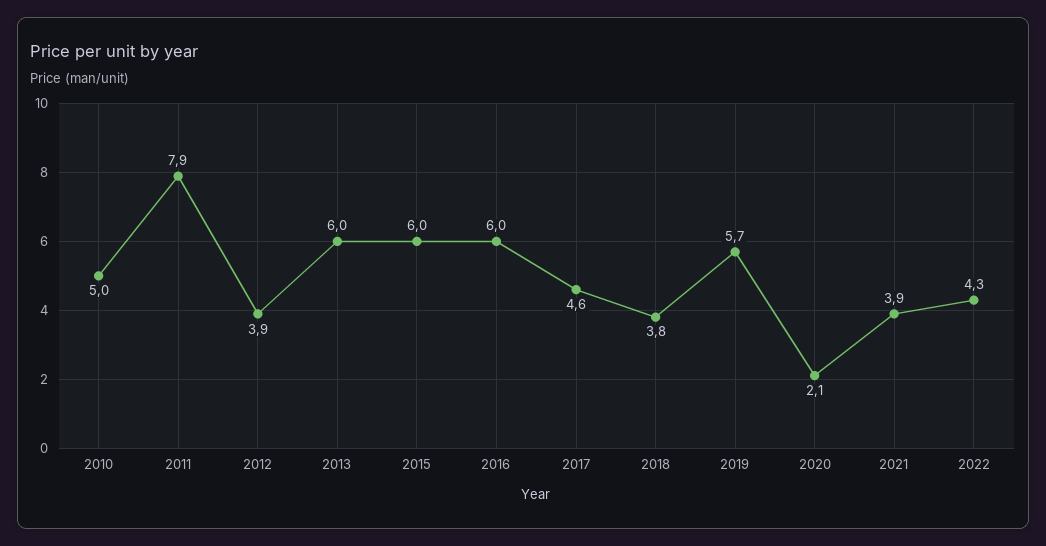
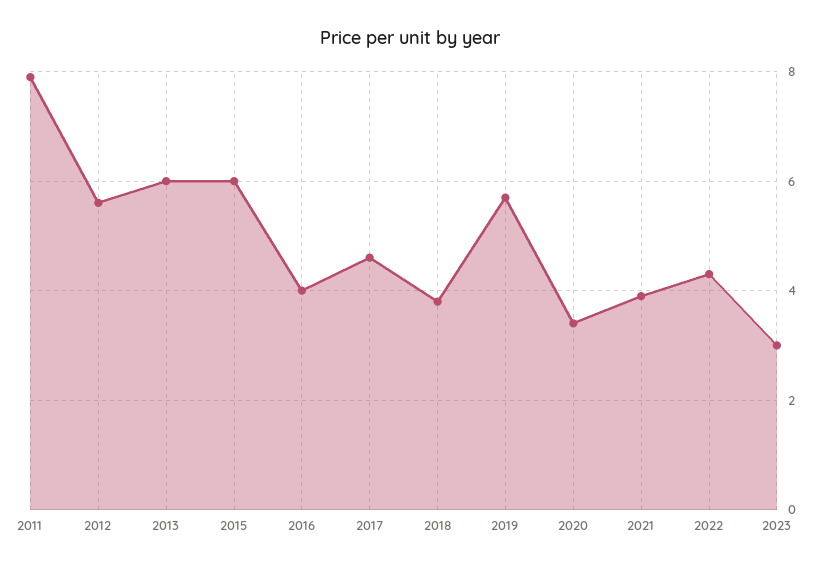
2010: 5 -> none
2012: 3.9 -> 5.5
2016: 6 -> 4
2020: 2.1 -> 3.5
2023: none -> 3

